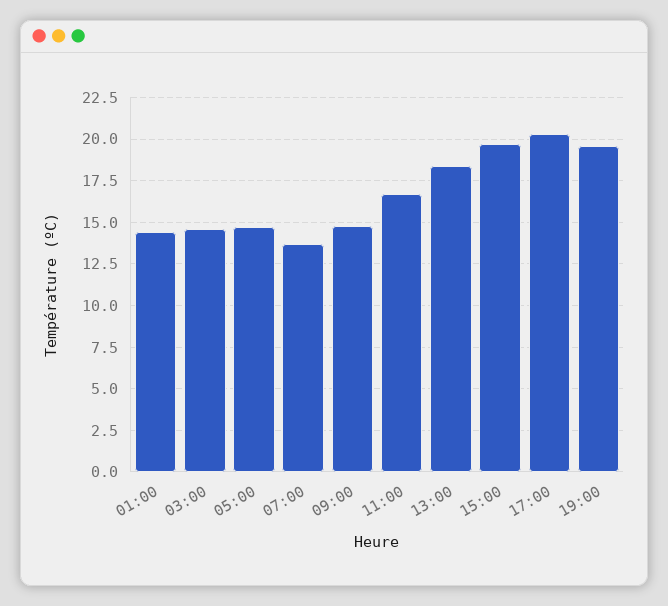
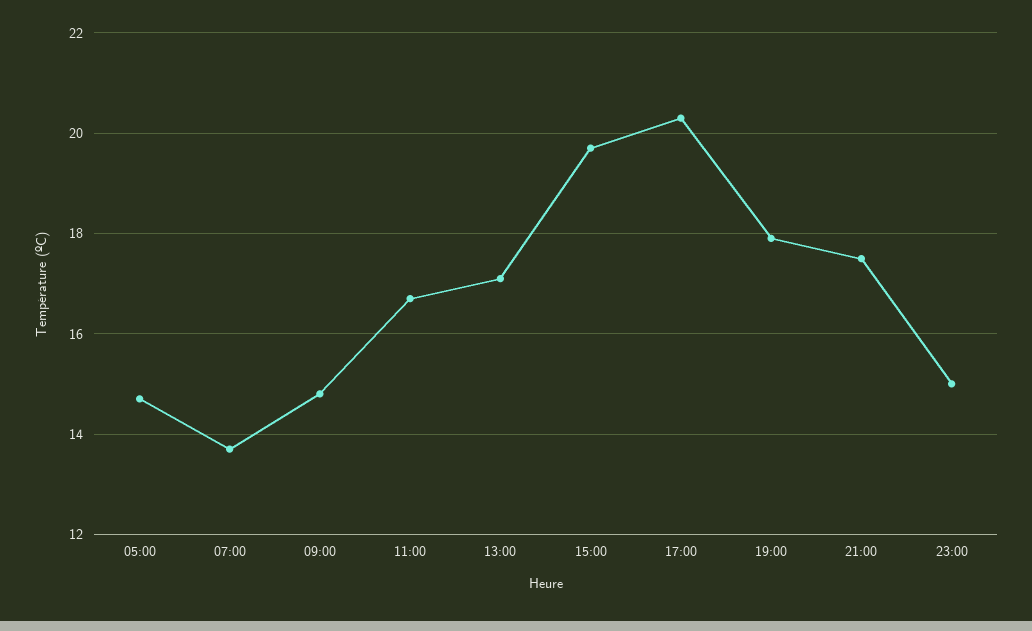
01:00: 14.5 -> none
03:00: 14.5 -> none
13:00: 18.5 -> 17
19:00: 19.5 -> 18
21:00: none -> 17.5
23:00: none -> 15

